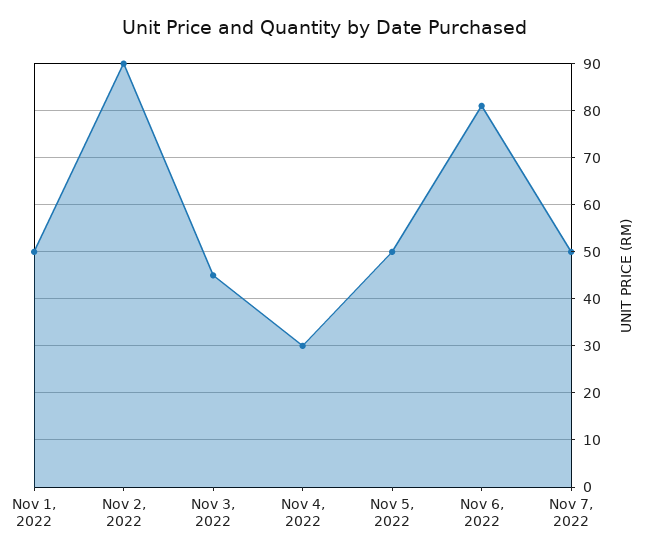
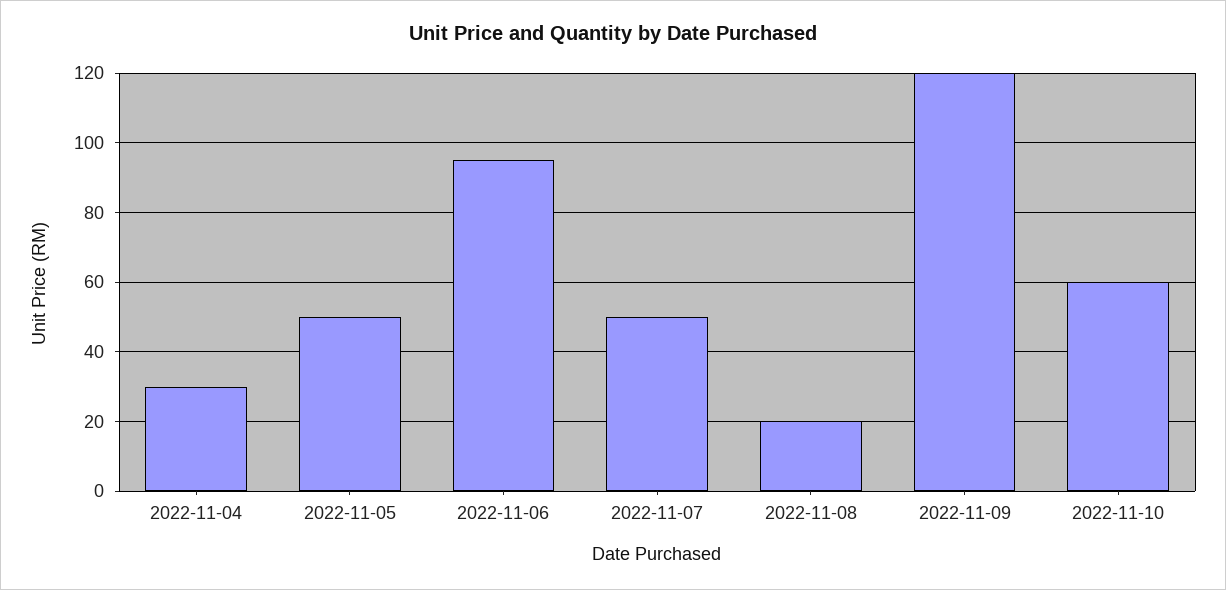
Nov 1, 2022: 50 -> none
Nov 2, 2022: 90 -> none
Nov 3, 2022: 45 -> none
Nov 6, 2022: 80 -> 95
2022-11-08: none -> 20
2022-11-09: none -> 120
2022-11-10: none -> 60

